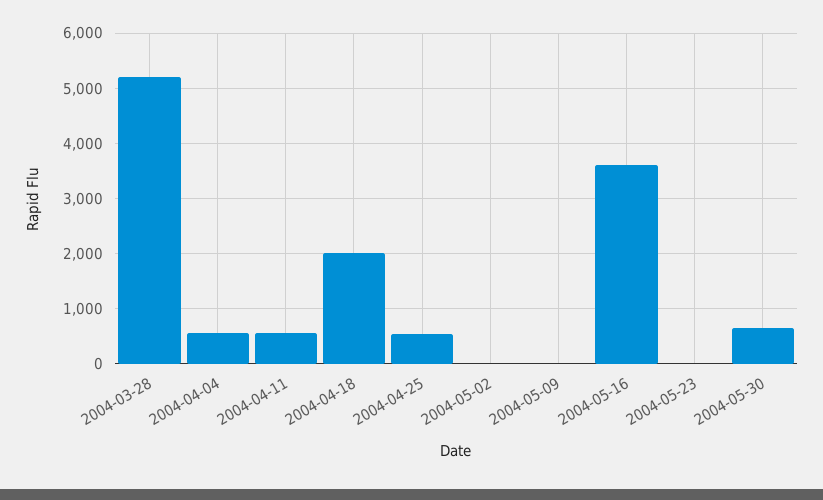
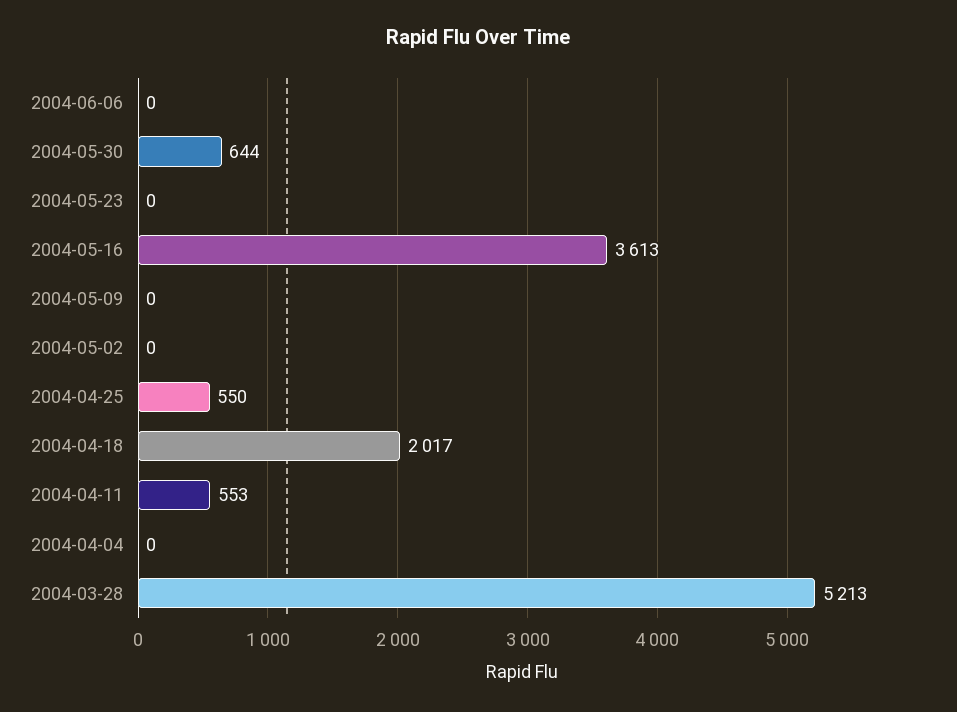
2004-04-04: 600 -> 0
2004-06-06: none -> 0

